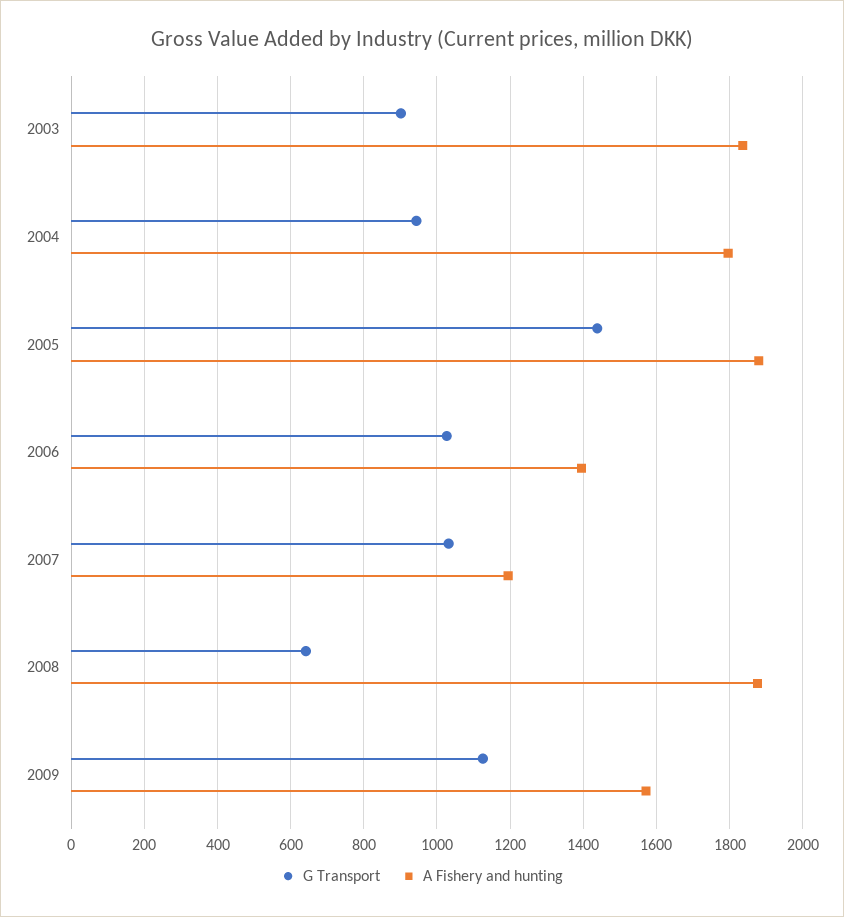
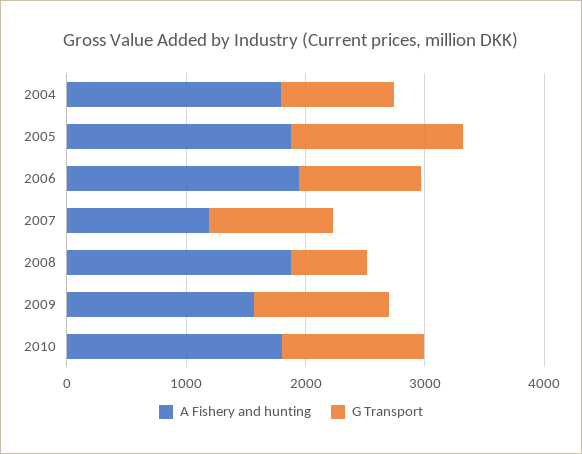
G Transport, 2003: 900 -> none
A Fishery and hunting, 2003: 1840 -> none
A Fishery and hunting, 2006: 1400 -> 2000
A Fishery and hunting, 2010: none -> 1800
G Transport, 2010: none -> 1200

